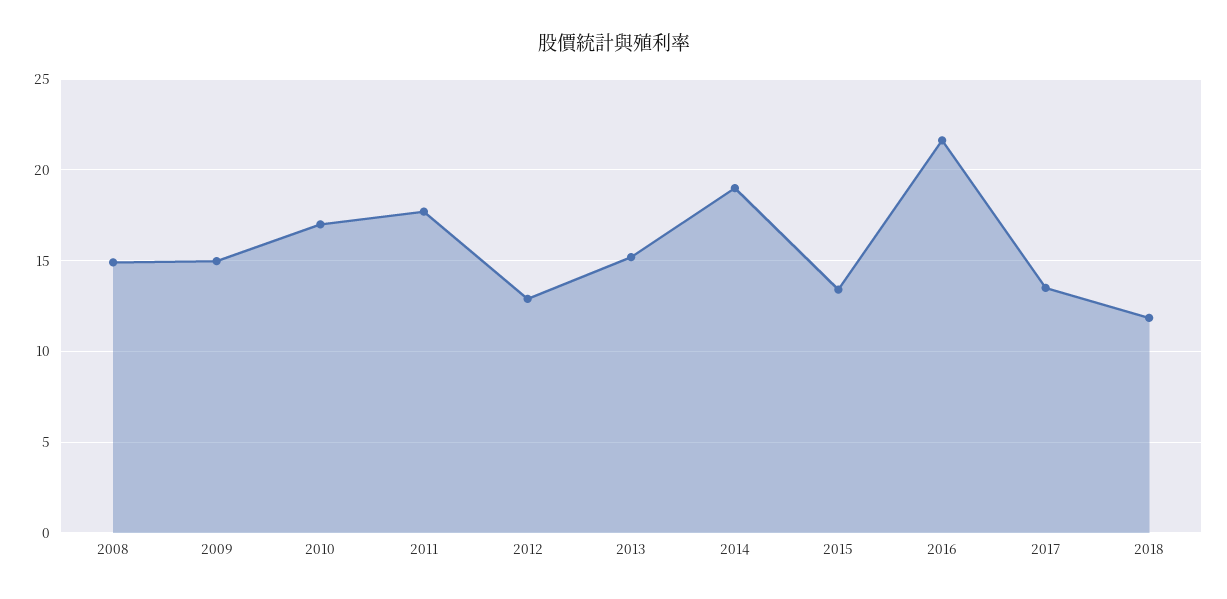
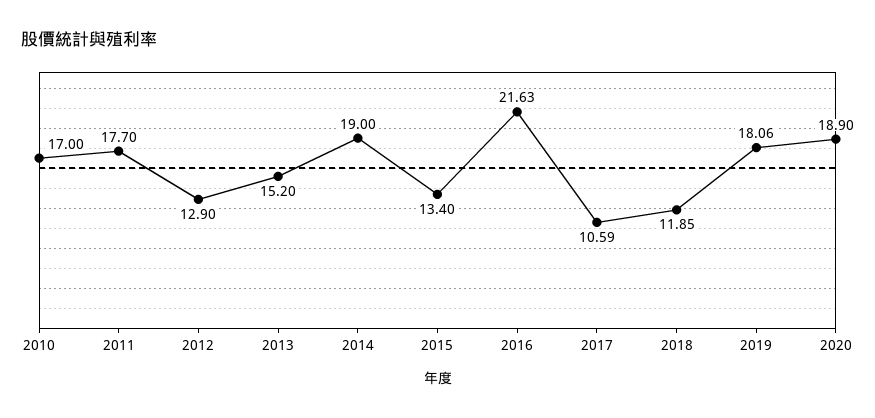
2008: 15 -> none
2009: 15 -> none
2017: 13.5 -> 10.59
2019: none -> 18.06
2020: none -> 18.9

